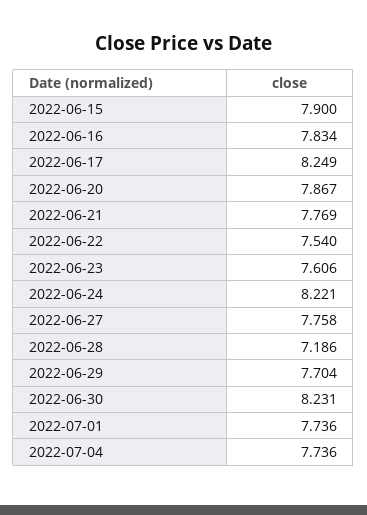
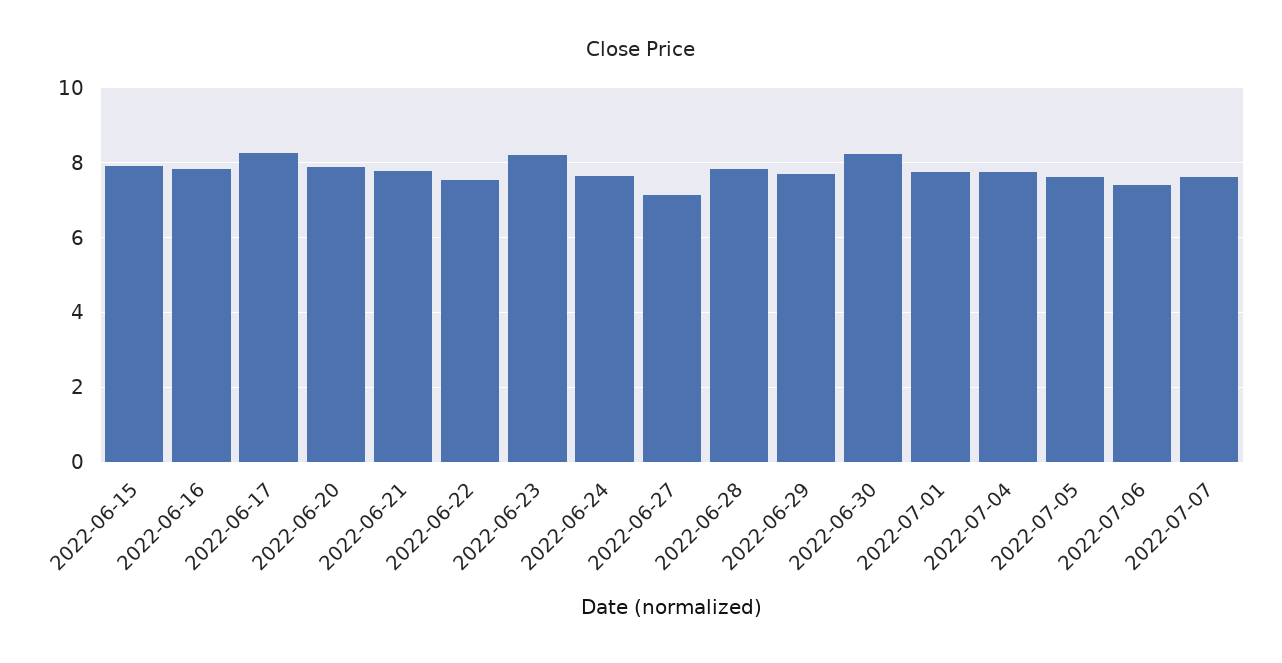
2022-06-23: 7.606 -> 8.2
2022-06-24: 8.221 -> 7.6
2022-06-27: 7.758 -> 7.2
2022-06-28: 7.186 -> 7.8
2022-07-05: none -> 7.6
2022-07-06: none -> 7.4
2022-07-07: none -> 7.6

